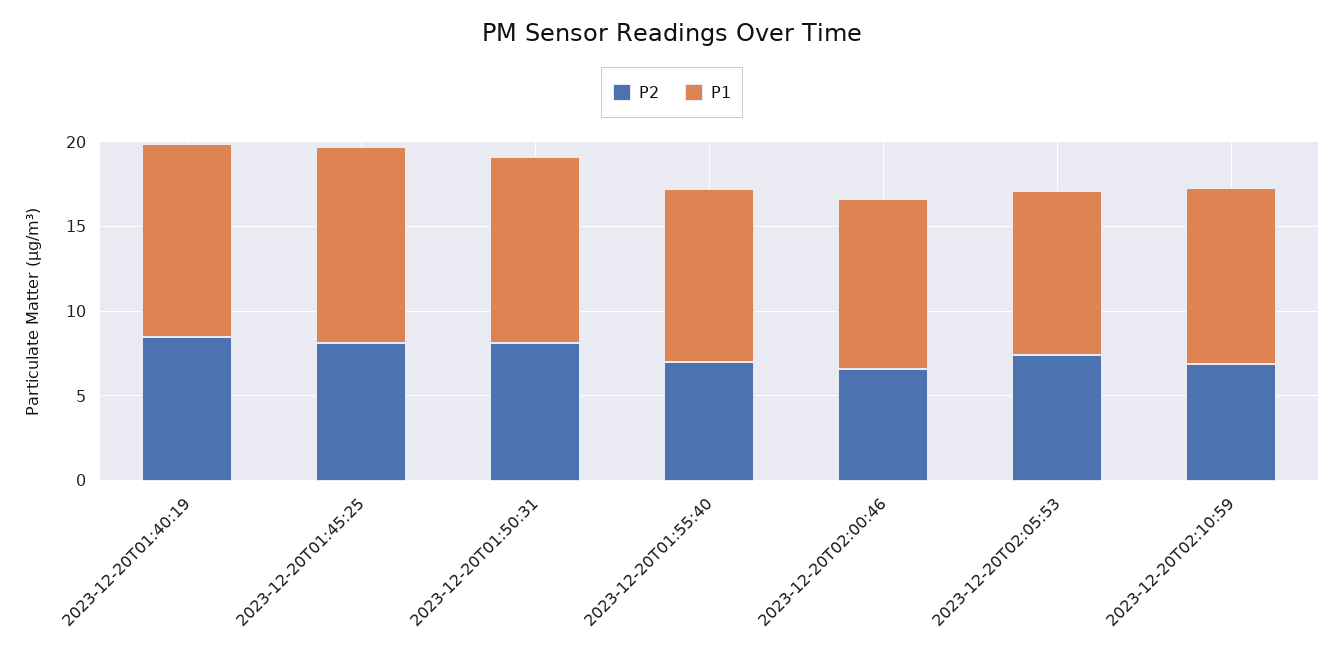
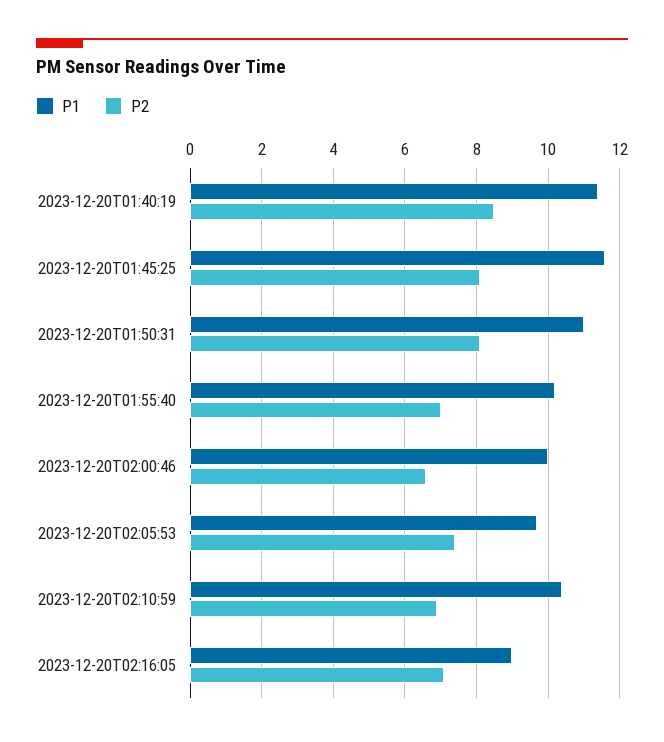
P1, 2023-12-20T02:16:05: none -> 9
P2, 2023-12-20T02:16:05: none -> 7

